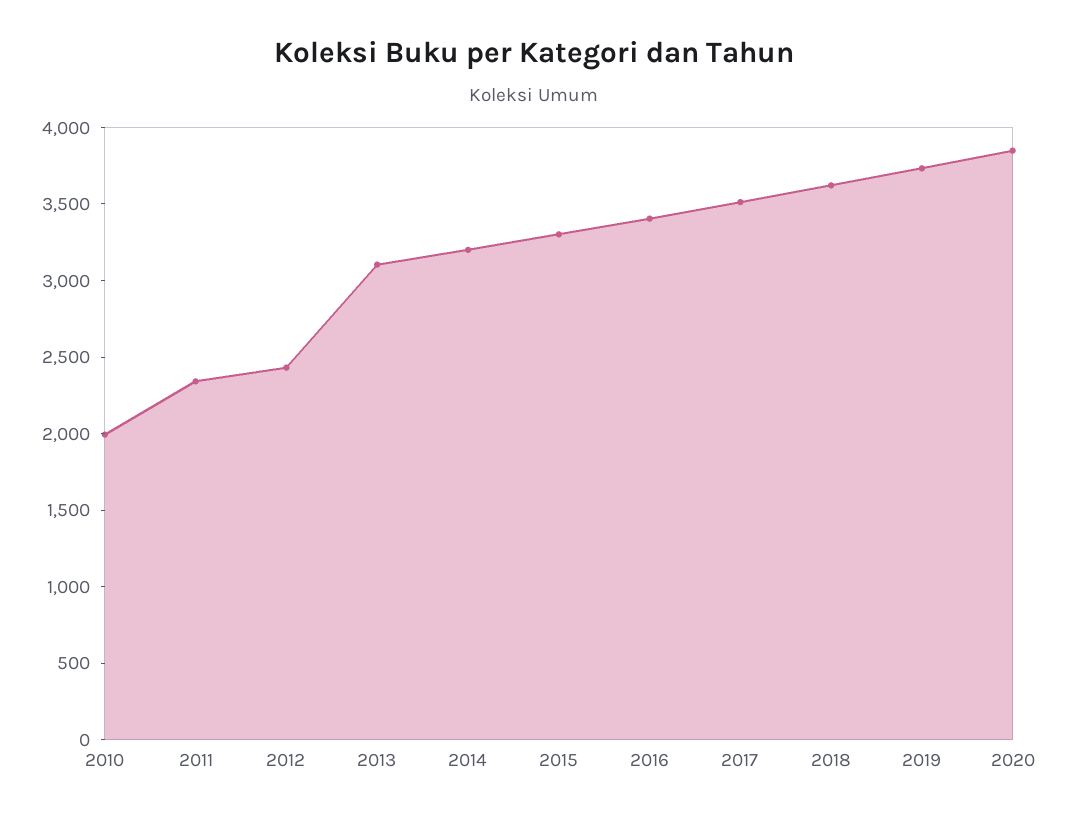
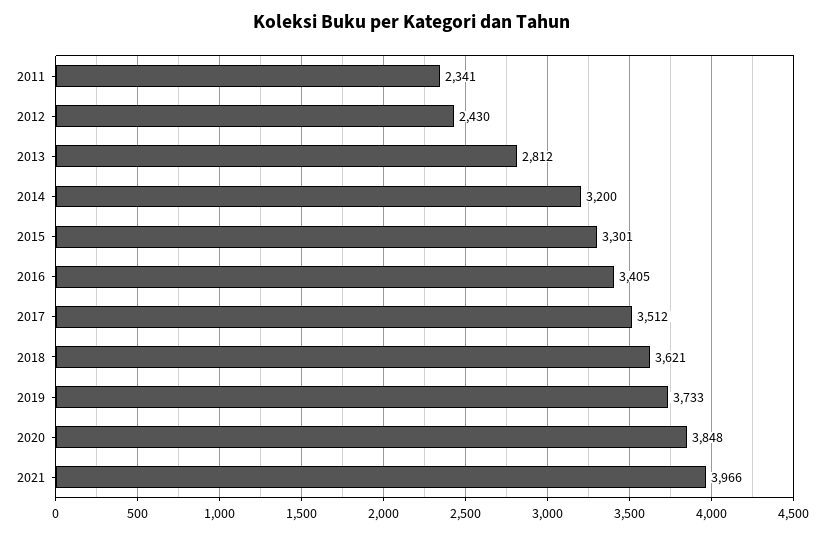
2010: 2000 -> none
2013: 3100 -> 2812
2021: none -> 3966

